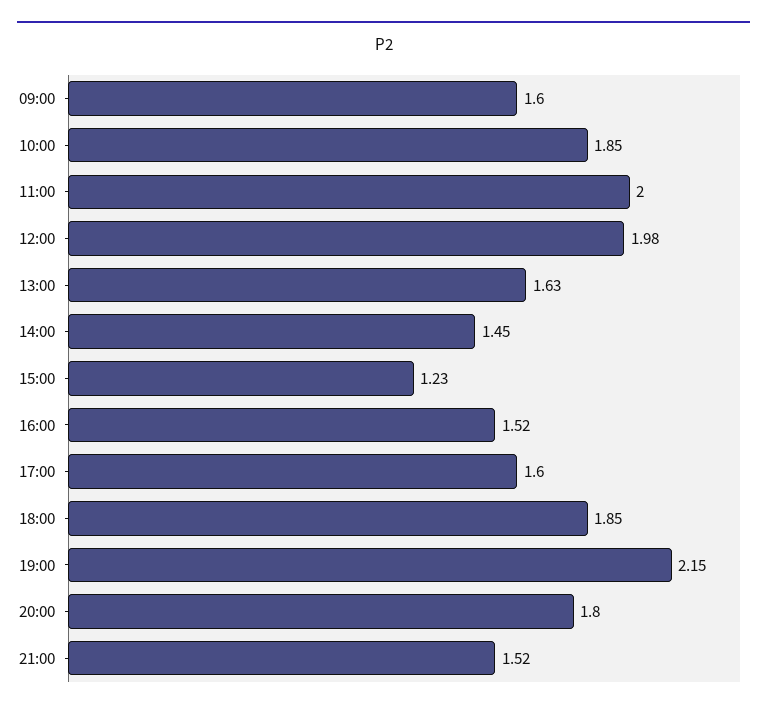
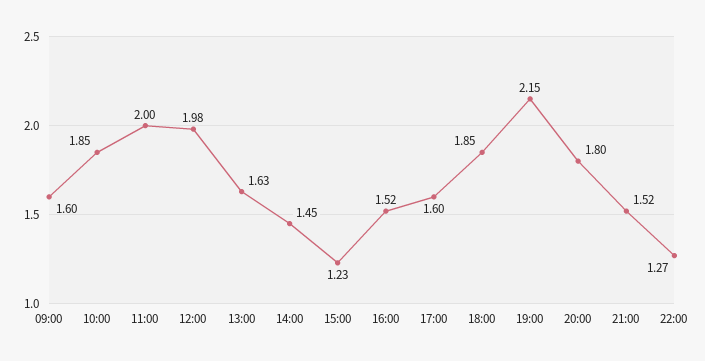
22:00: none -> 1.27

